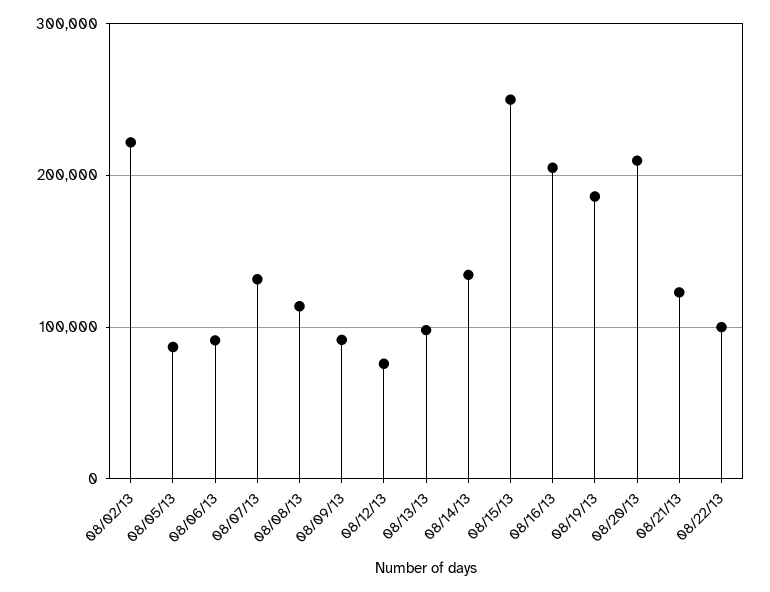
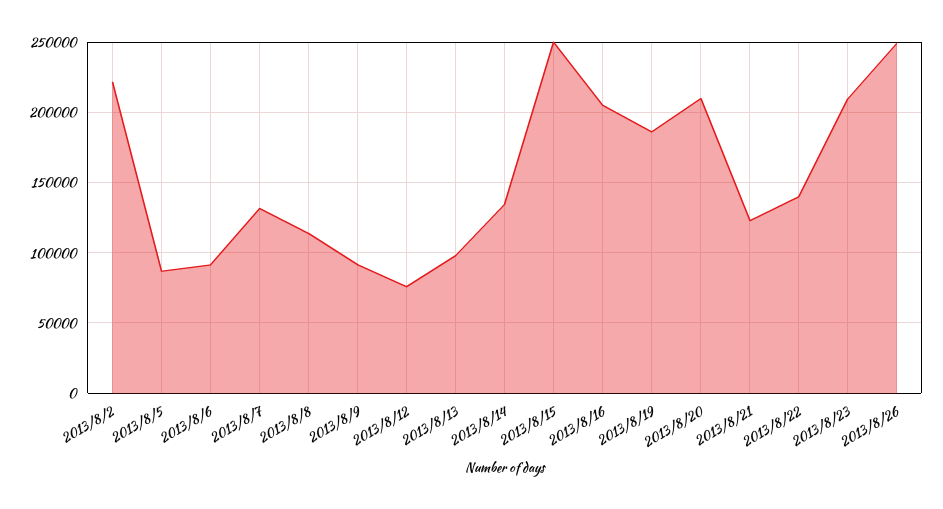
08/22/13: 100000 -> 140000
2013/8/23: none -> 210000
2013/8/26: none -> 250000

